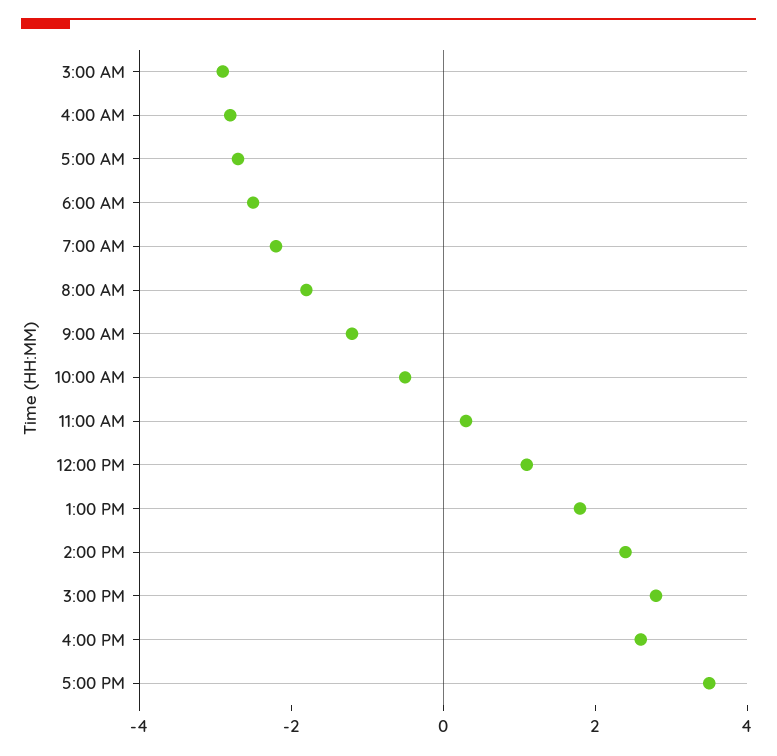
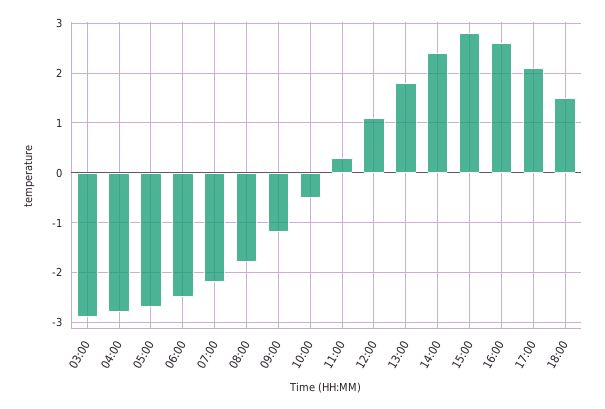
5:00 PM: 3.5 -> 2
18:00: none -> 1.5

